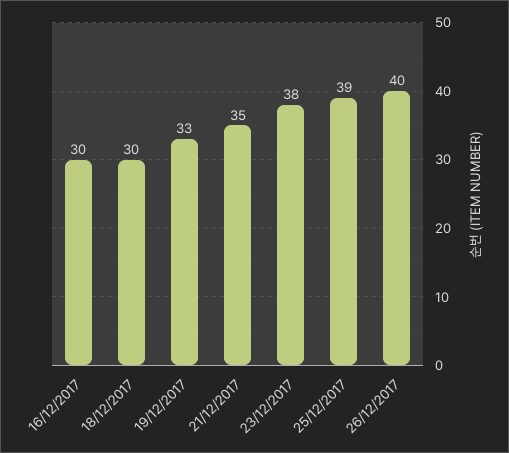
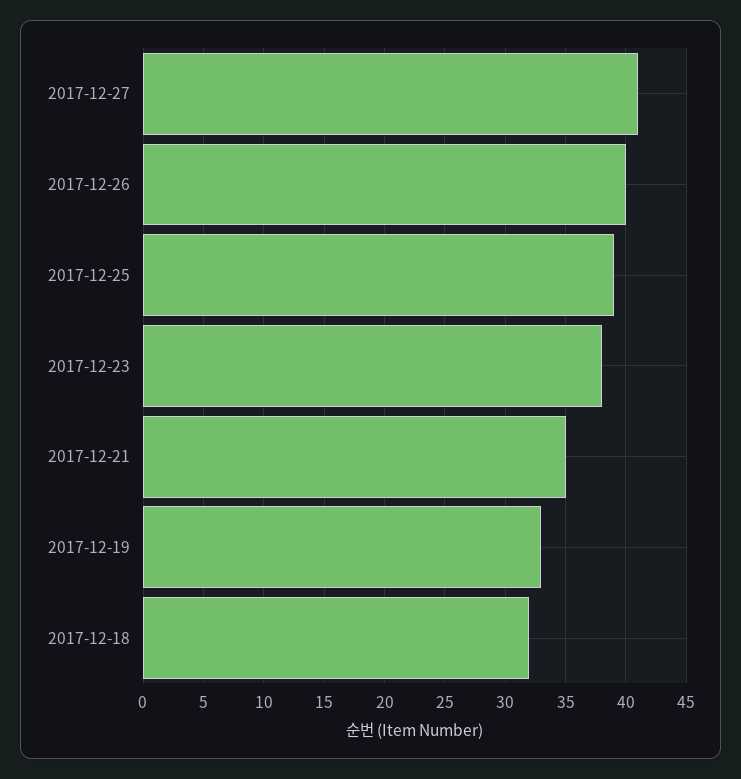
16/12/2017: 30 -> none
18/12/2017: 30 -> 32
2017-12-27: none -> 41

